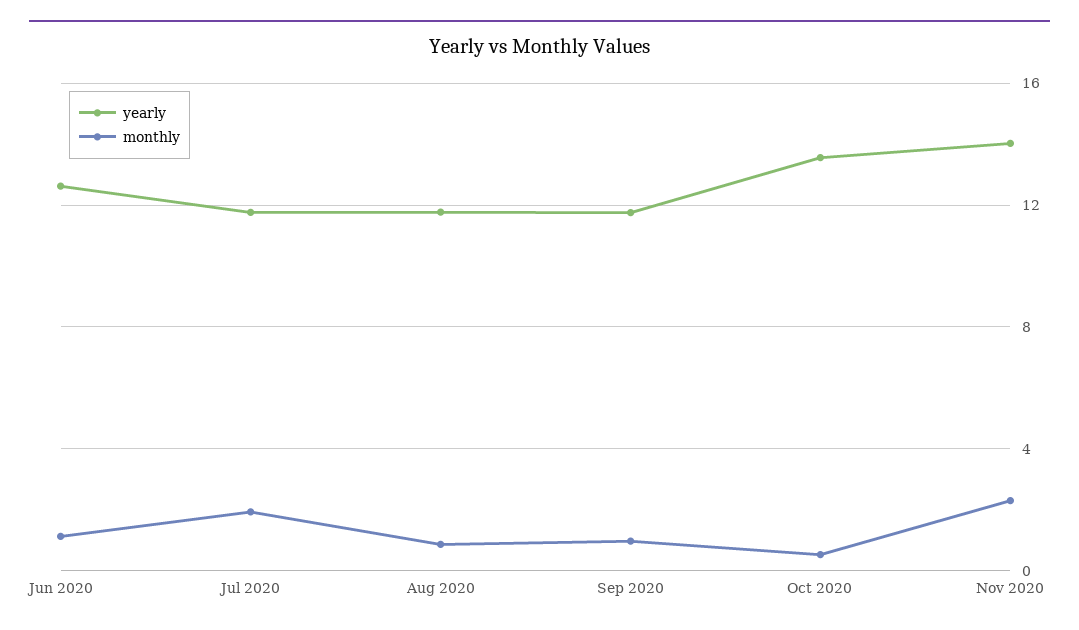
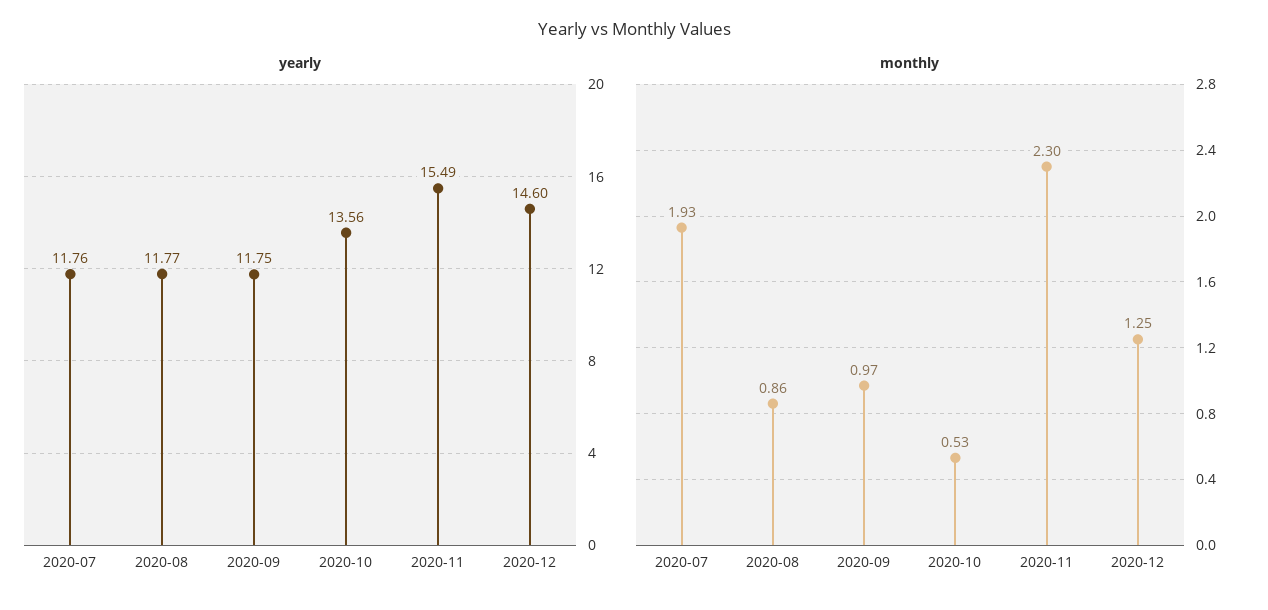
yearly, Jun 2020: 12.5 -> none
monthly, Jun 2020: 1 -> none
yearly, Nov 2020: 14 -> 15.49
yearly, 2020-12: none -> 14.6
monthly, 2020-12: none -> 1.25

